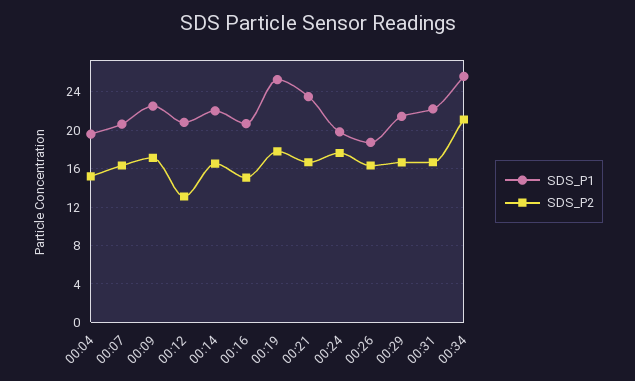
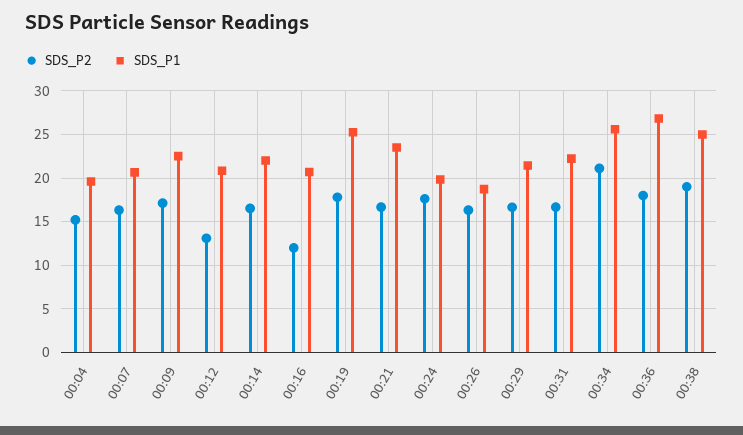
SDS_P2, 00:16: 15 -> 12
SDS_P2, 00:36: none -> 18
SDS_P1, 00:36: none -> 27
SDS_P2, 00:38: none -> 19
SDS_P1, 00:38: none -> 25

